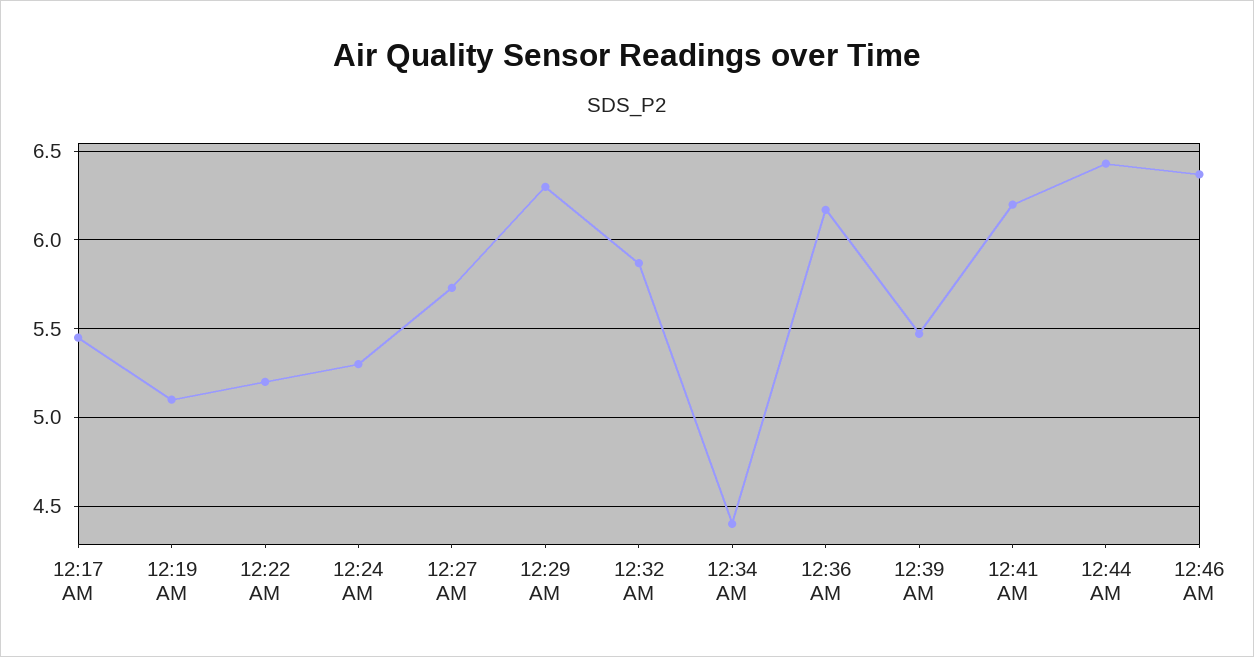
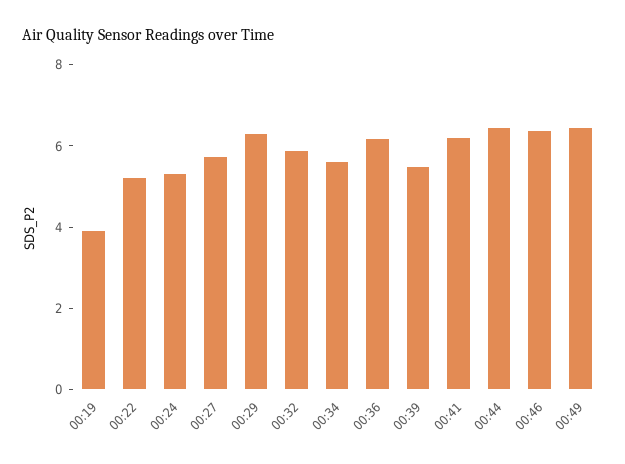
12:17 AM: 5.45 -> none
12:19 AM: 5.1 -> 4
12:34 AM: 4.4 -> 5.5
00:49: none -> 6.5

